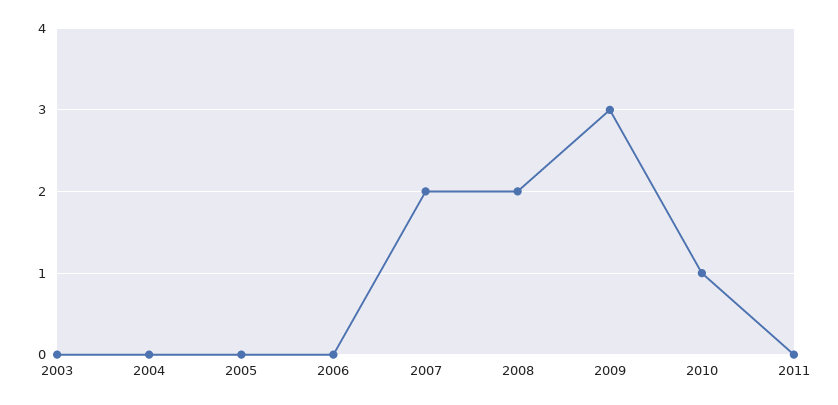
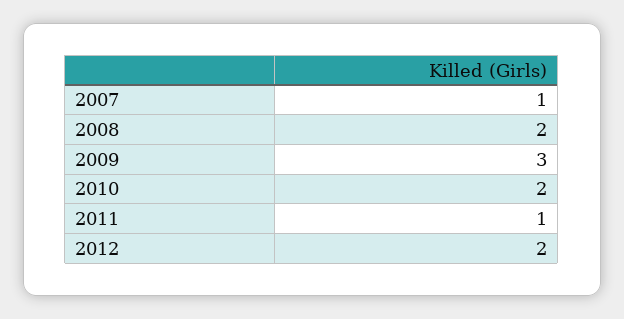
2003: 0 -> none
2004: 0 -> none
2005: 0 -> none
2006: 0 -> none
2007: 2 -> 1
2010: 1 -> 2
2011: 0 -> 1
2012: none -> 2

